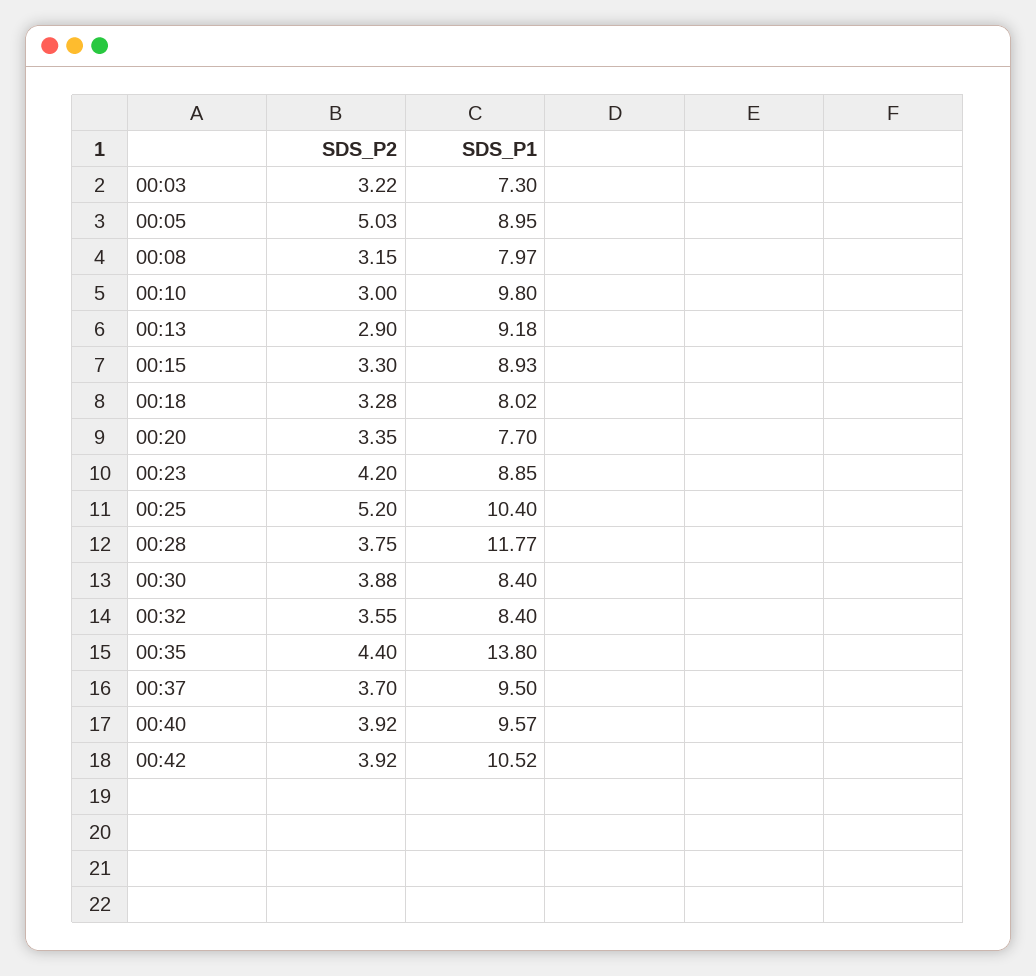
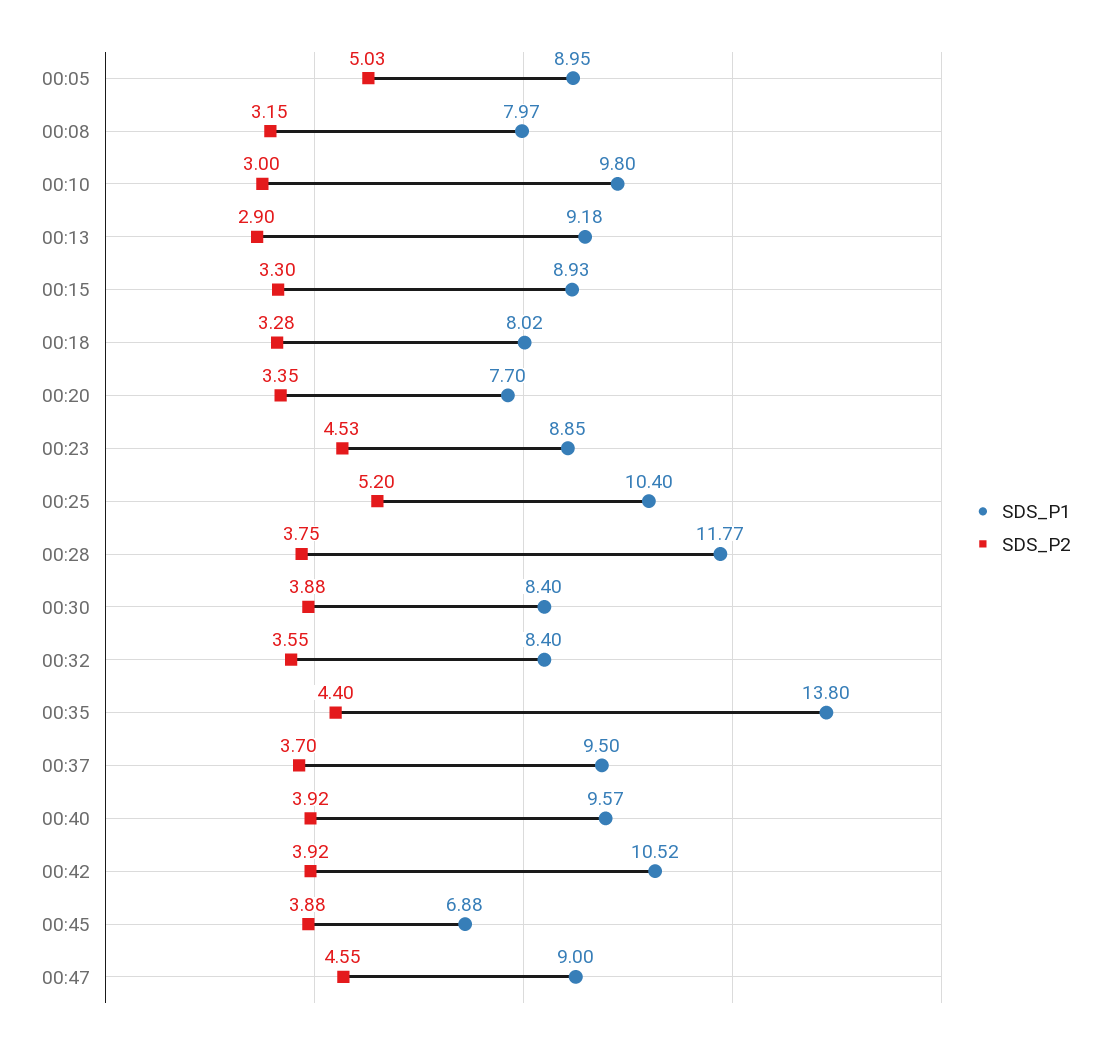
SDS_P2, 00:03: 3.22 -> none
SDS_P1, 00:03: 7.3 -> none
SDS_P2, 00:23: 4.2 -> 4.53
SDS_P1, 00:45: none -> 6.88
SDS_P2, 00:45: none -> 3.88
SDS_P1, 00:47: none -> 9
SDS_P2, 00:47: none -> 4.55

